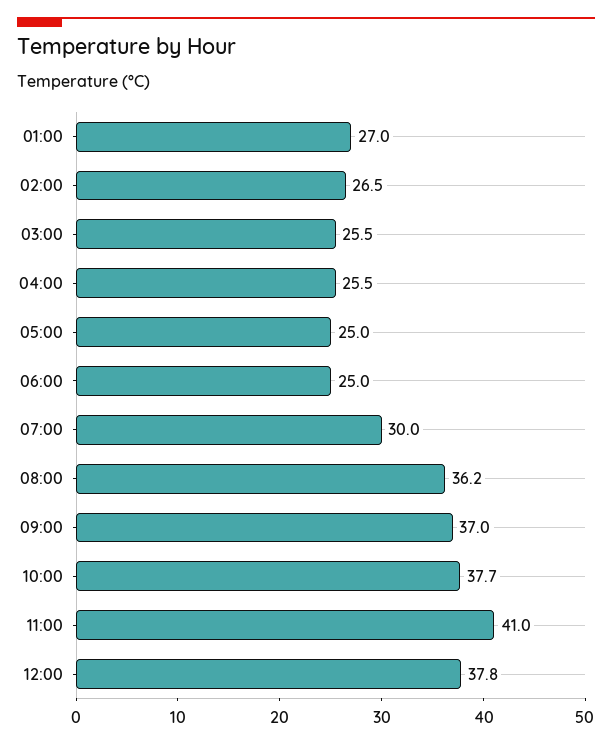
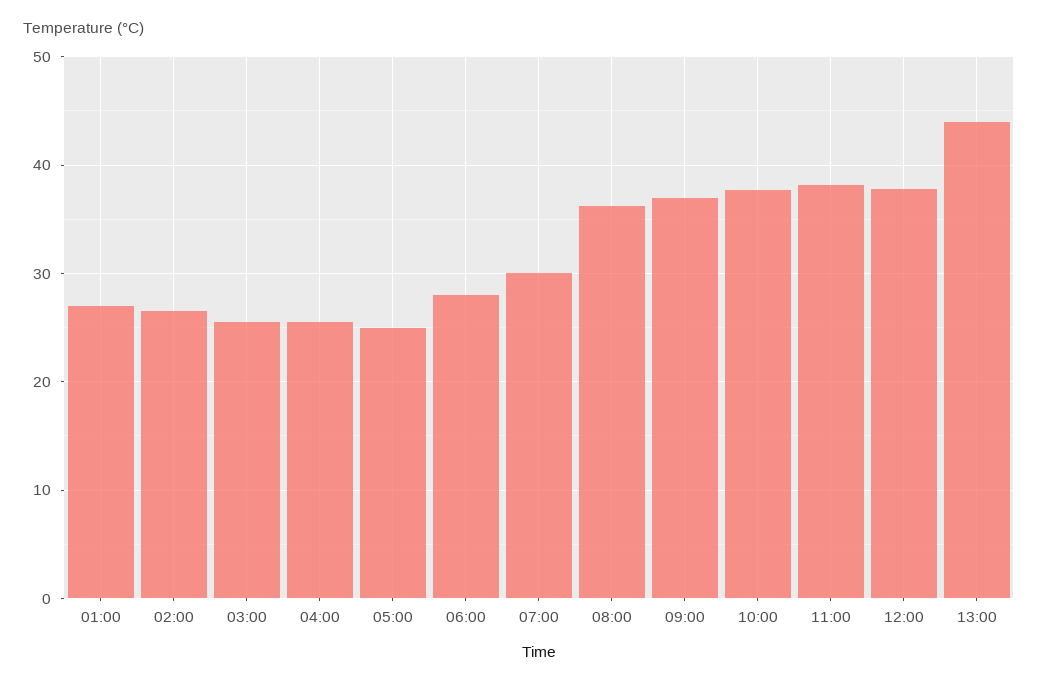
06:00: 25 -> 28
11:00: 41 -> 38
13:00: none -> 44

